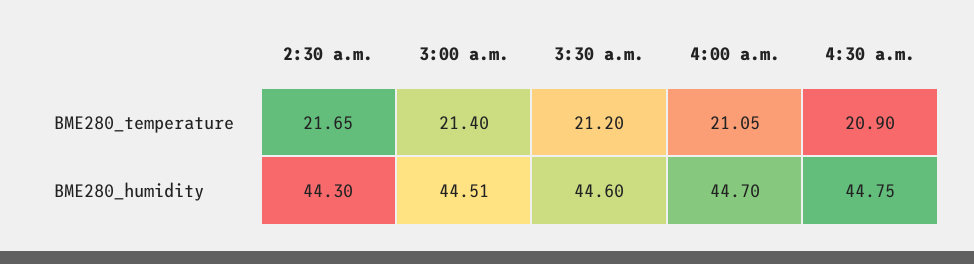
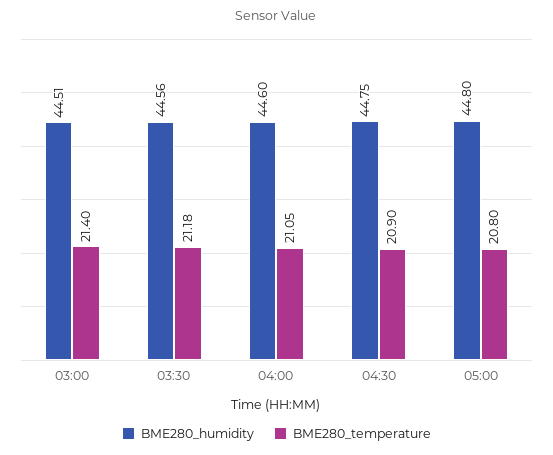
BME280_temperature, 2:30 a.m.: 21.65 -> none
BME280_temperature, 3:30 a.m.: 21.2 -> 21.18
BME280_humidity, 2:30 a.m.: 44.3 -> none
BME280_humidity, 3:30 a.m.: 44.6 -> 44.56
BME280_humidity, 4:00 a.m.: 44.7 -> 44.6
BME280_humidity, 05:00: none -> 44.8
BME280_temperature, 05:00: none -> 20.8

